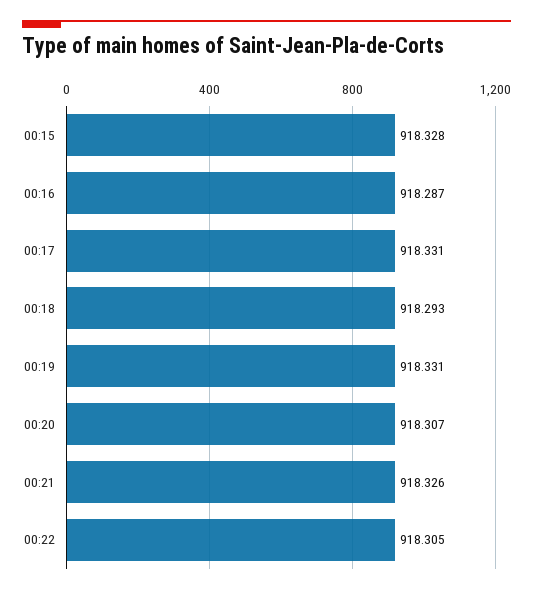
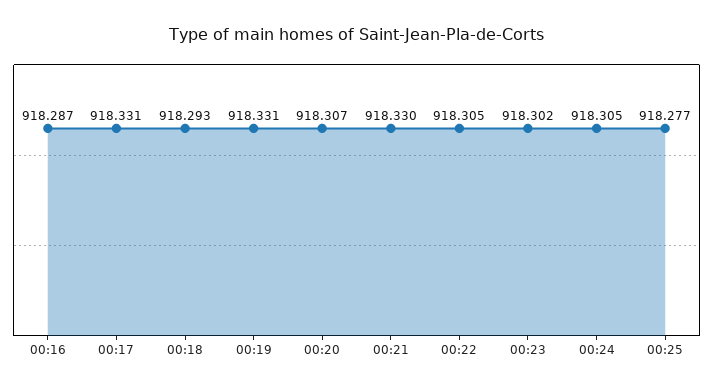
00:15: 918.328 -> none
00:21: 918.326 -> 918.33
00:23: none -> 918.302
00:24: none -> 918.305
00:25: none -> 918.277

